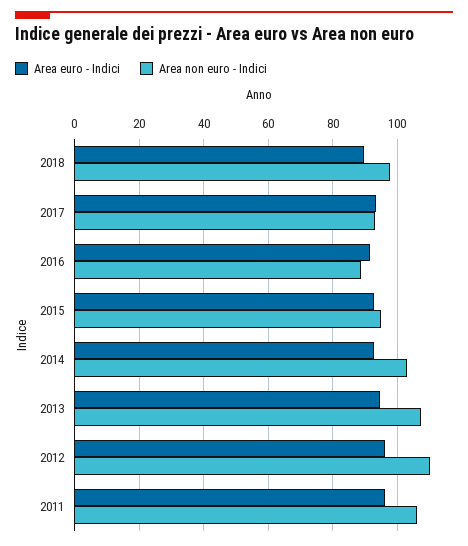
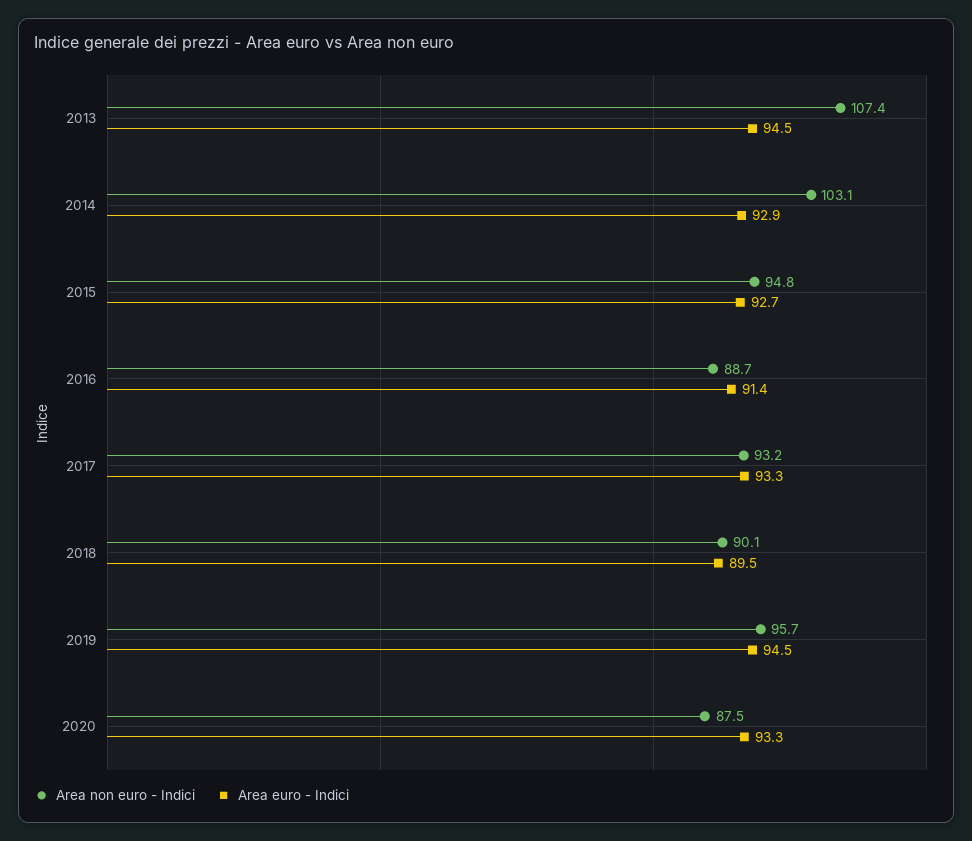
Area non euro - Indici, 2018: 98 -> 90.1
Area euro - Indici, 2012: 96 -> none
Area non euro - Indici, 2012: 110 -> none
Area euro - Indici, 2011: 96 -> none
Area non euro - Indici, 2011: 106 -> none
Area non euro - Indici, 2019: none -> 95.7
Area euro - Indici, 2019: none -> 94.5
Area non euro - Indici, 2020: none -> 87.5
Area euro - Indici, 2020: none -> 93.3

